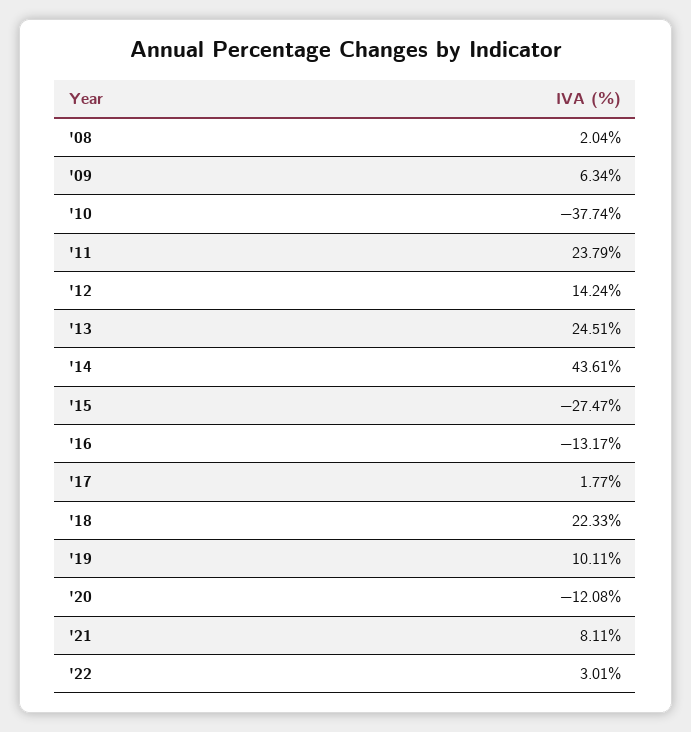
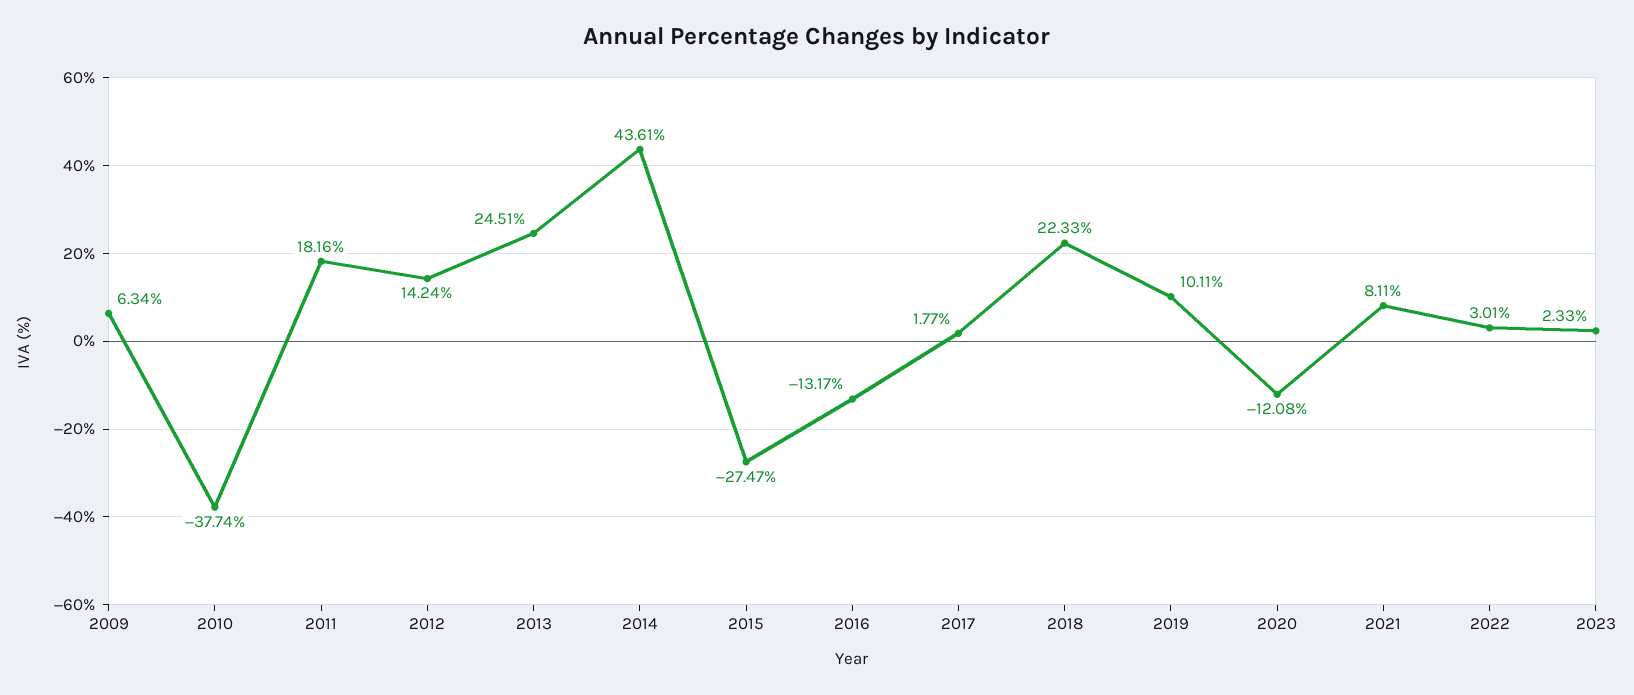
'08: 2.04 -> none
'11: 23.79 -> 18.16
2023: none -> 2.33

